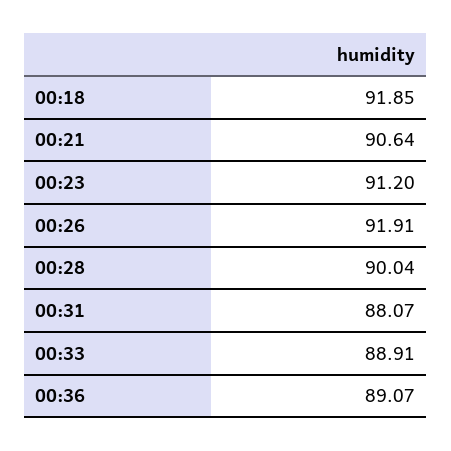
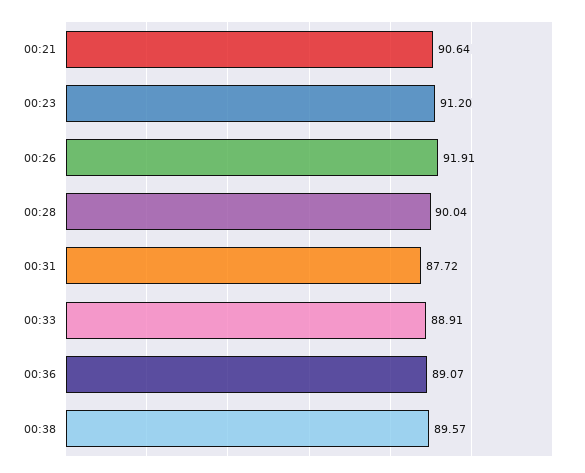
00:18: 91.85 -> none
00:31: 88.07 -> 87.72
00:38: none -> 89.57

